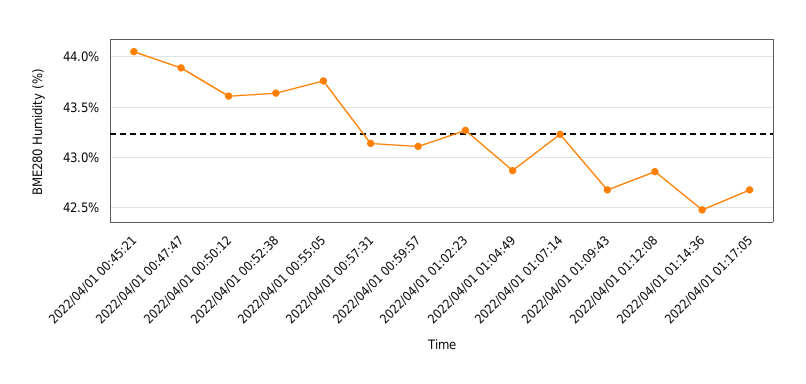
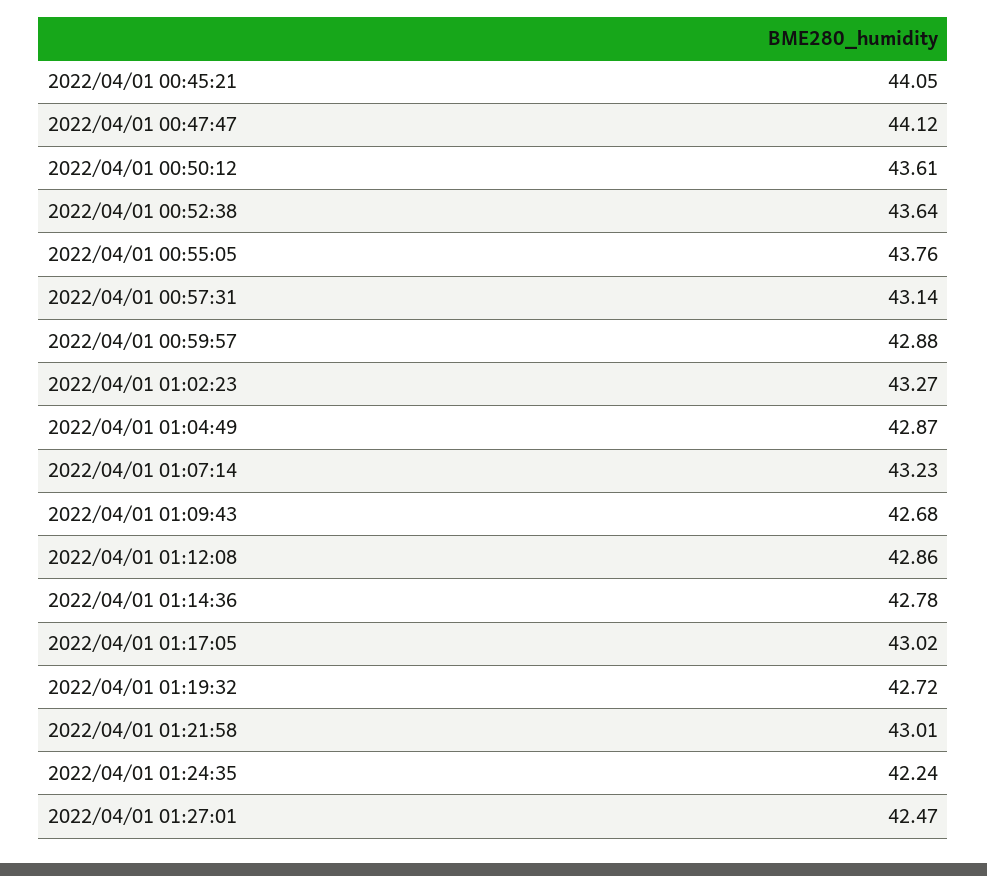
2022/04/01 00:47:47: 43.9 -> 44.12
2022/04/01 00:59:57: 43.1 -> 42.88
2022/04/01 01:14:36: 42.5 -> 42.78
2022/04/01 01:17:05: 42.7 -> 43.02
2022/04/01 01:19:32: none -> 42.72
2022/04/01 01:21:58: none -> 43.01
2022/04/01 01:24:35: none -> 42.24
2022/04/01 01:27:01: none -> 42.47

